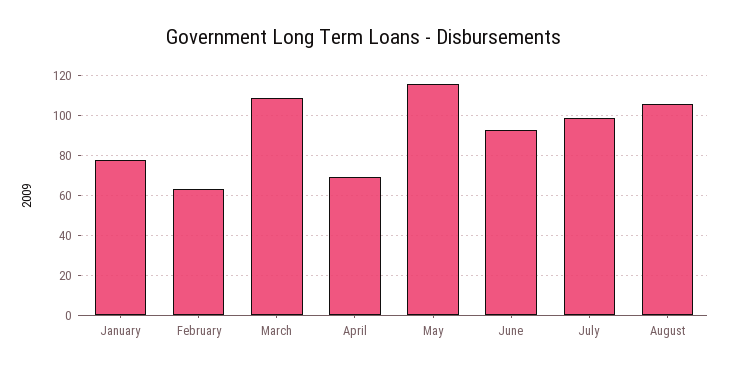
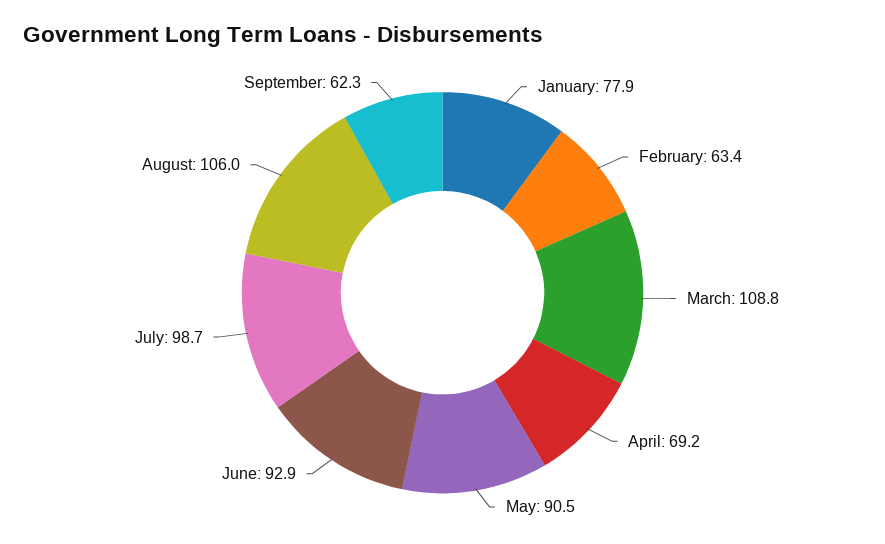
May: 115 -> 90.5
September: none -> 62.3

